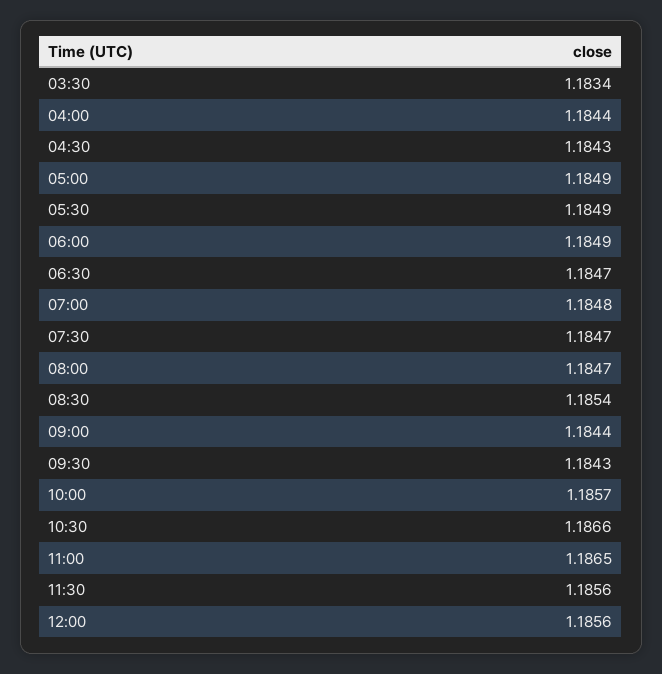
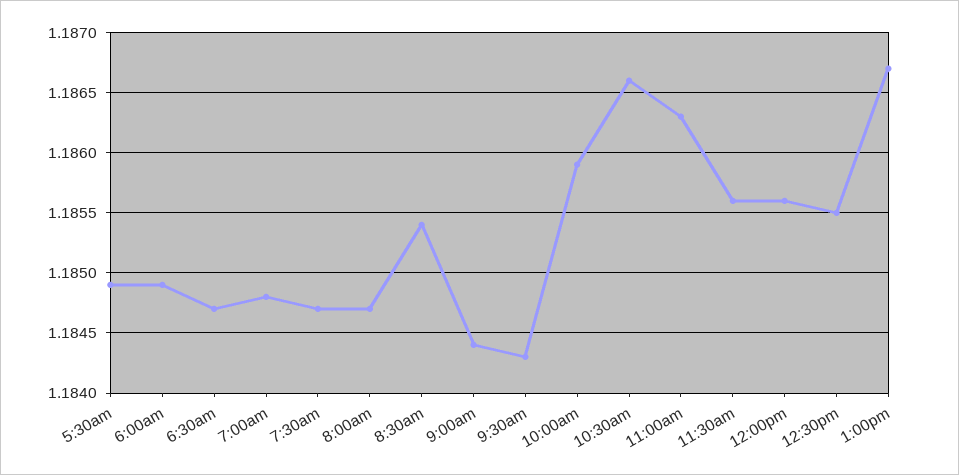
03:30: 1.1834 -> none
04:00: 1.1844 -> none
04:30: 1.1843 -> none
05:00: 1.1849 -> none
10:00: 1.1857 -> 1.1859
11:00: 1.1865 -> 1.1863
12:30pm: none -> 1.1855
1:00pm: none -> 1.1867

